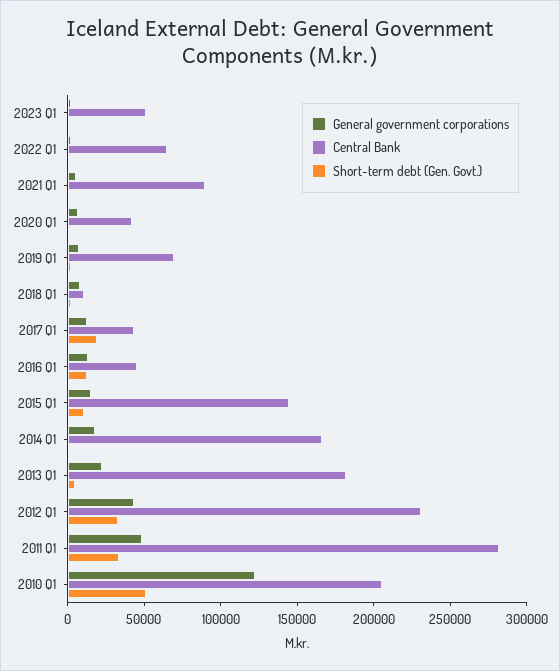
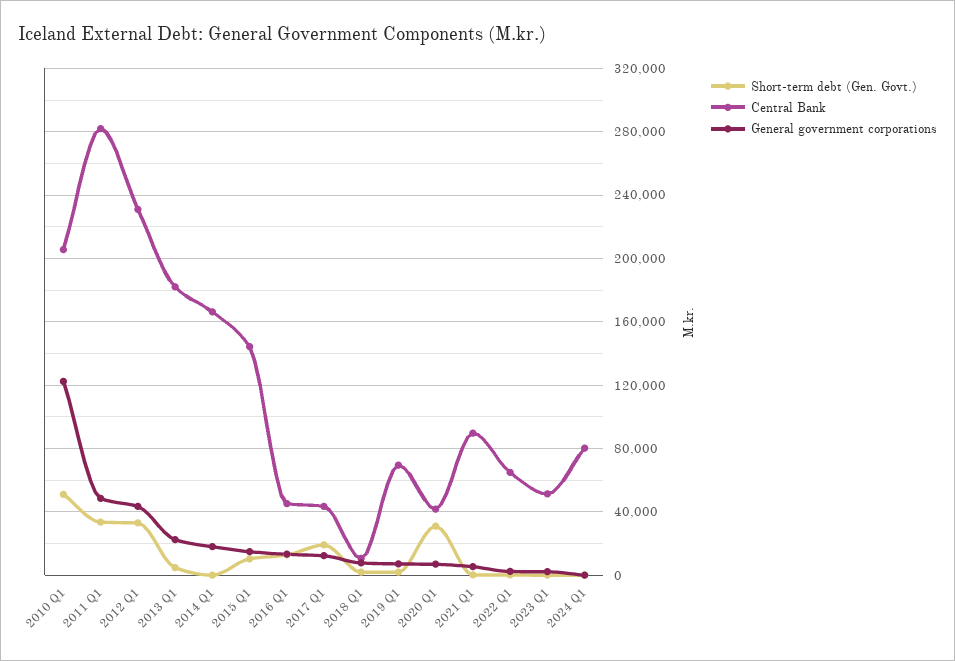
Short-term debt (Gen. Govt.), 2020 Q1: 0 -> 30000
Short-term debt (Gen. Govt.), 2024 Q1: none -> 0
Central Bank, 2024 Q1: none -> 80000
General government corporations, 2024 Q1: none -> 0

